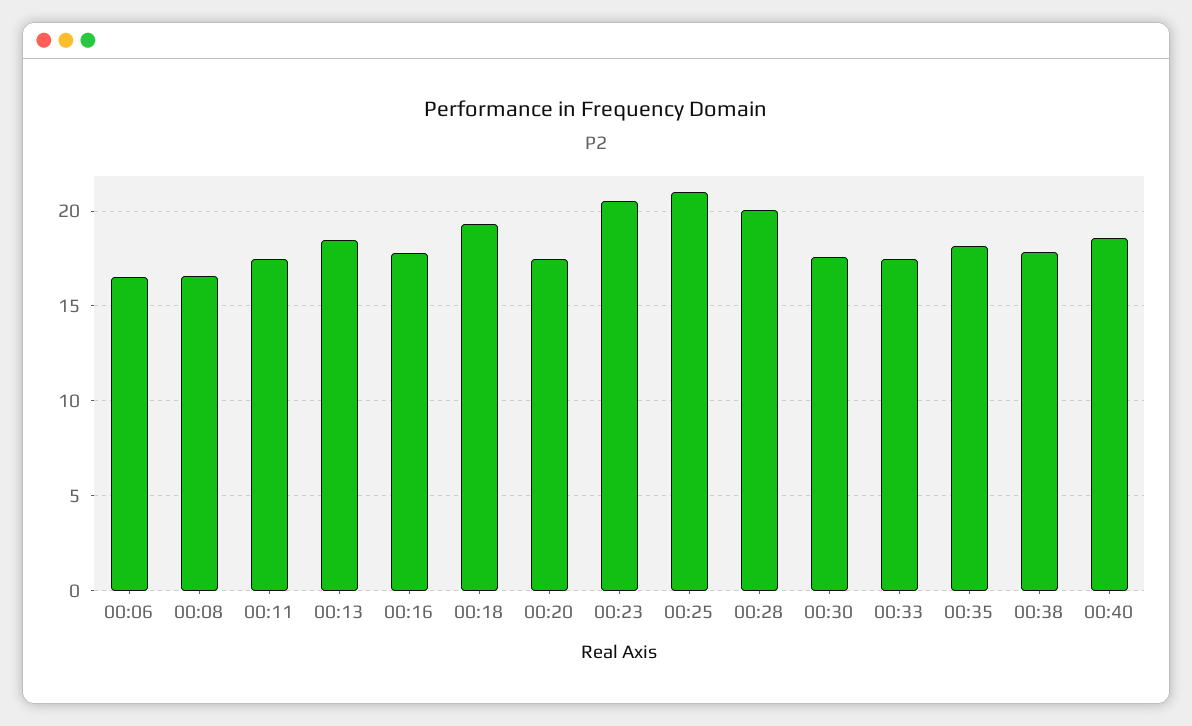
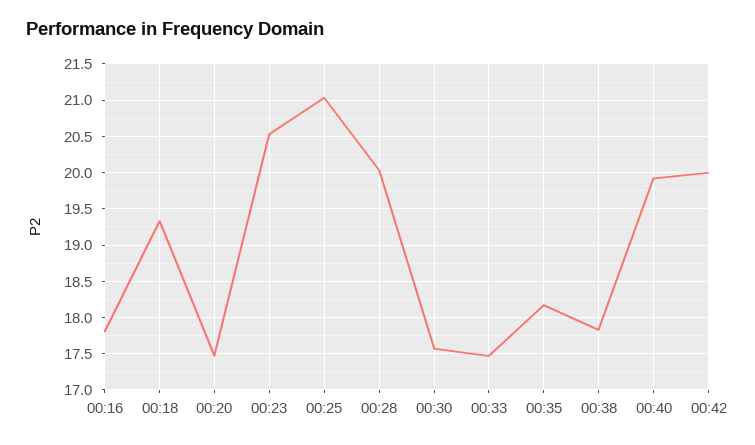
00:06: 16.5 -> none
00:08: 16.5 -> none
00:11: 17.5 -> none
00:13: 18.5 -> none
00:40: 18.5 -> 19.9
00:42: none -> 20

